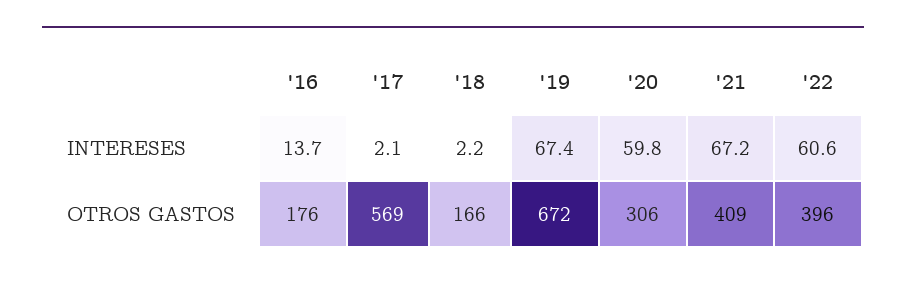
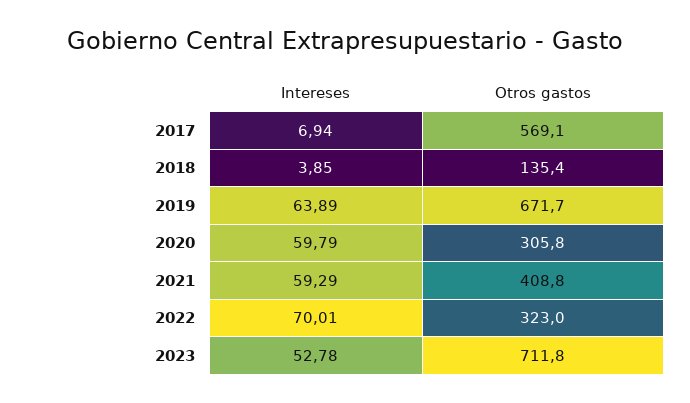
'16, INTERESES: 13.7 -> none
'17, INTERESES: 2.1 -> 6.94
'18, INTERESES: 2.2 -> 3.85
'19, INTERESES: 67.4 -> 63.89
'21, INTERESES: 67.2 -> 59.29
'22, INTERESES: 60.6 -> 70.01
'16, OTROS GASTOS: 176 -> none
'18, OTROS GASTOS: 166 -> 135.4
'22, OTROS GASTOS: 396 -> 323
2023, INTERESES: none -> 52.78
2023, OTROS GASTOS: none -> 711.8

